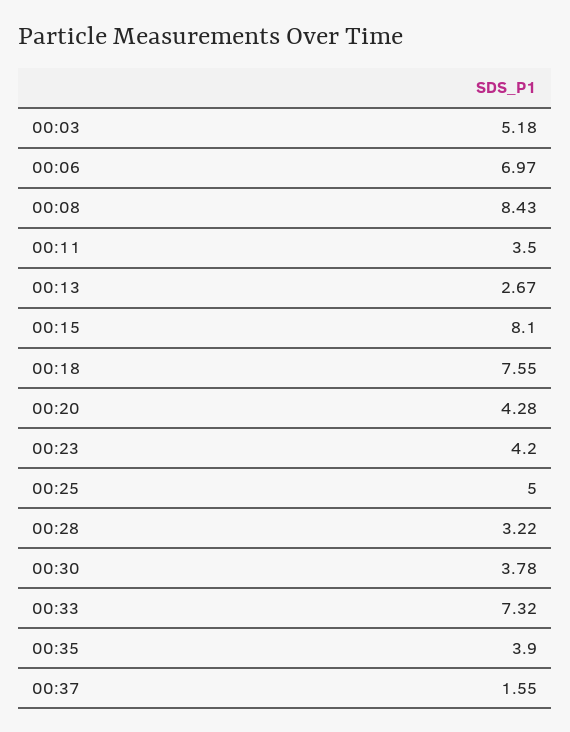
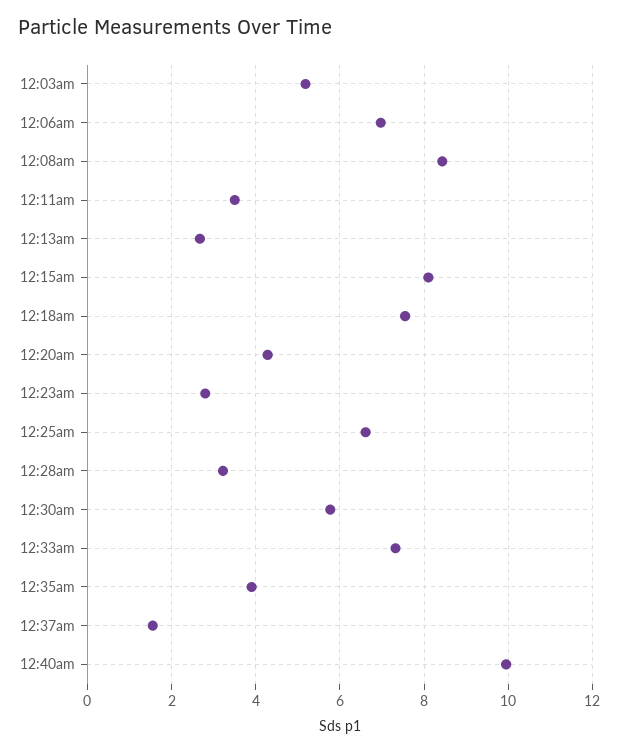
00:23: 4.2 -> 2.8
00:25: 5 -> 6.6
00:30: 3.78 -> 5.8
12:40am: none -> 10

